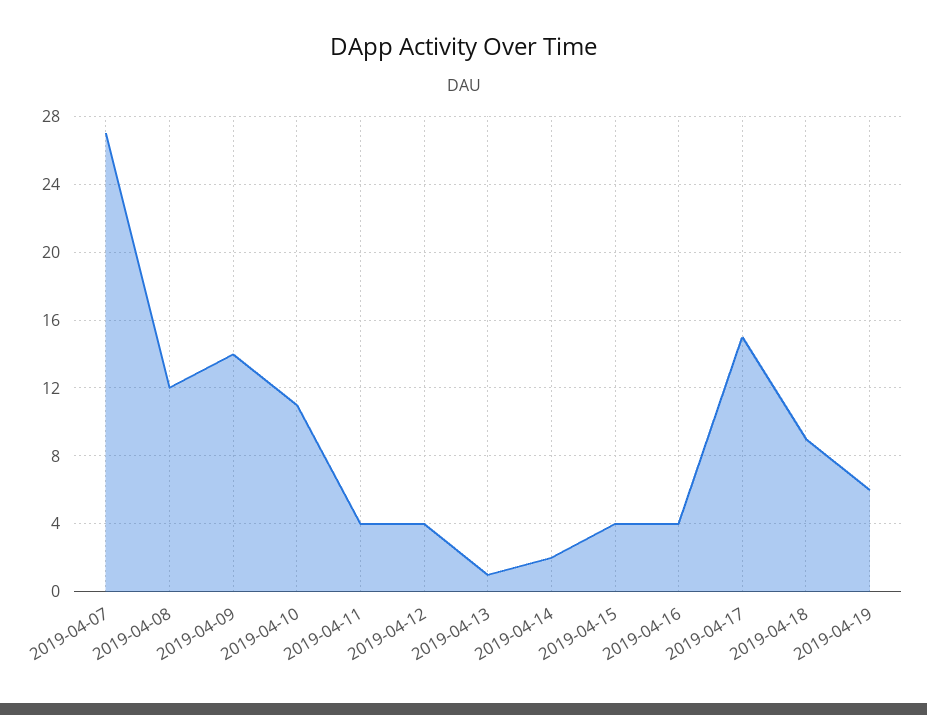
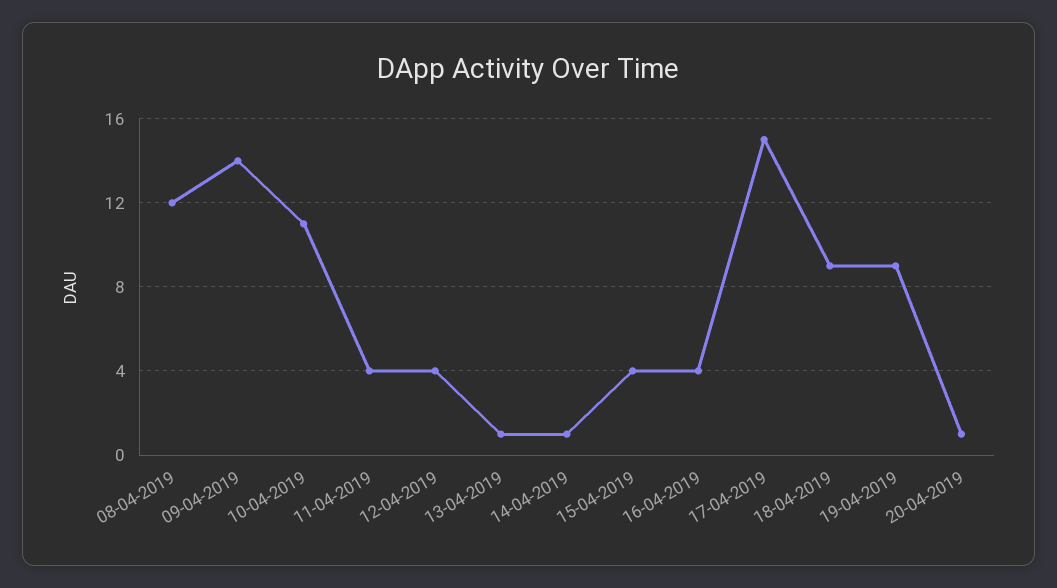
2019-04-07: 27 -> none
2019-04-14: 2 -> 1
2019-04-19: 6 -> 9
20-04-2019: none -> 1

